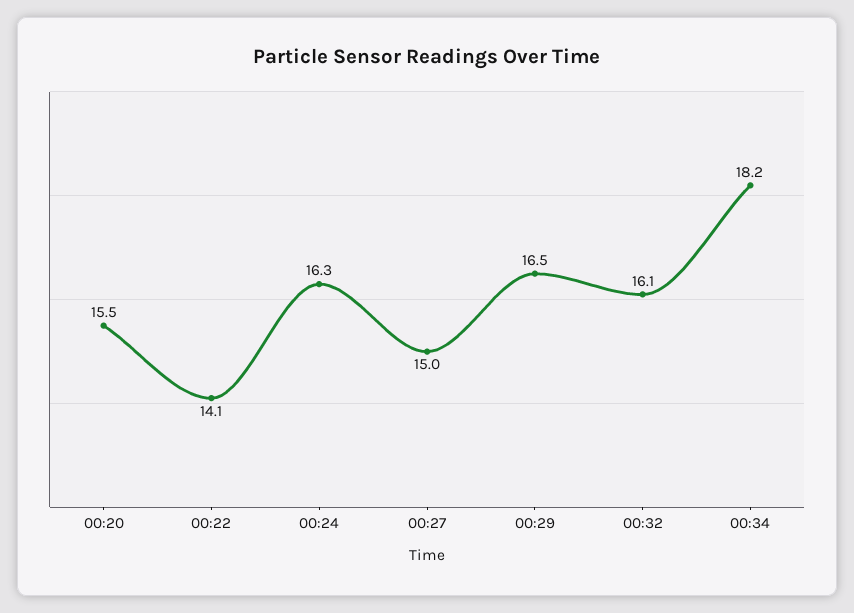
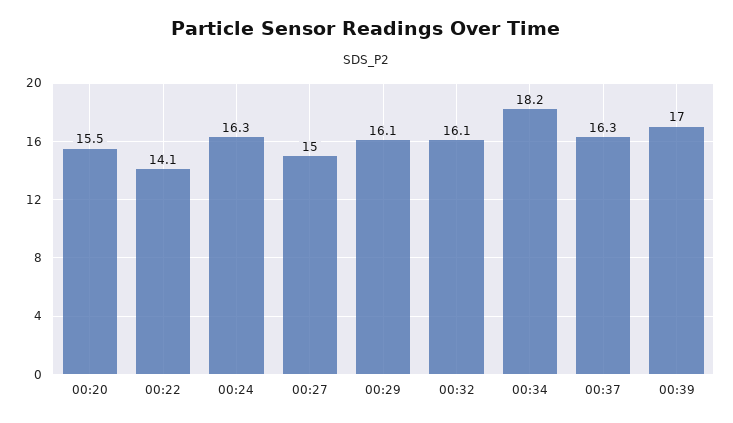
00:29: 16.5 -> 16.1
00:37: none -> 16.3
00:39: none -> 17

